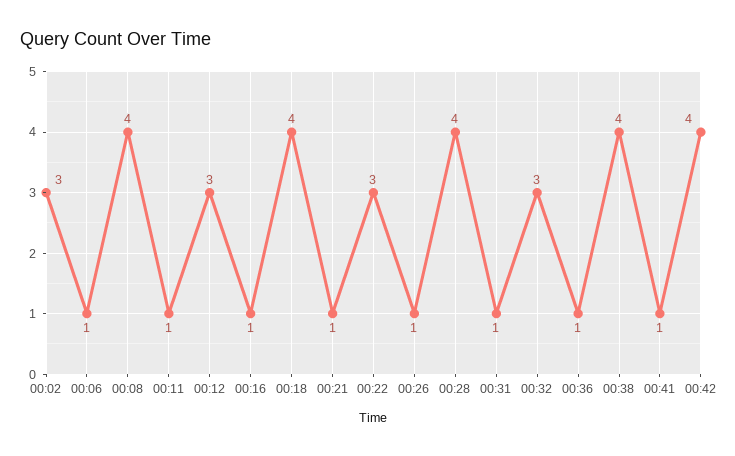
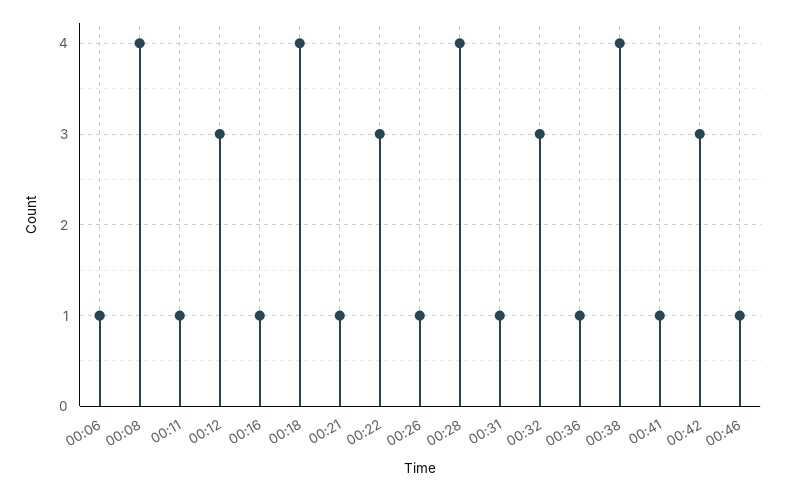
00:02: 3 -> none
00:42: 4 -> 3
00:46: none -> 1

